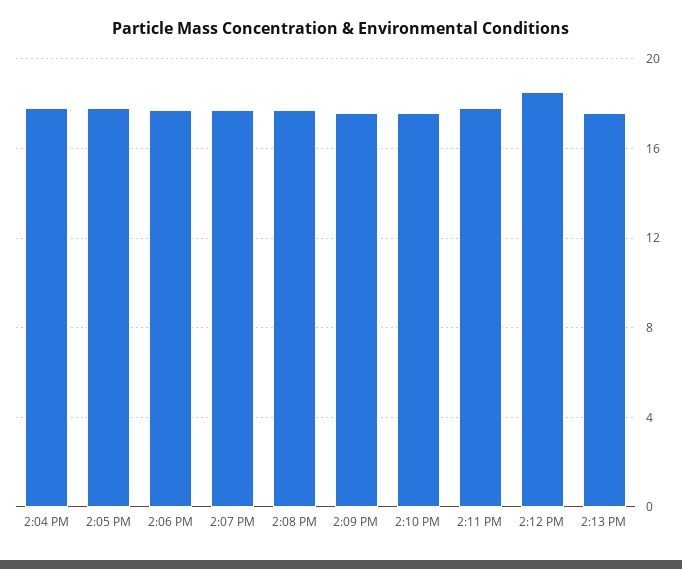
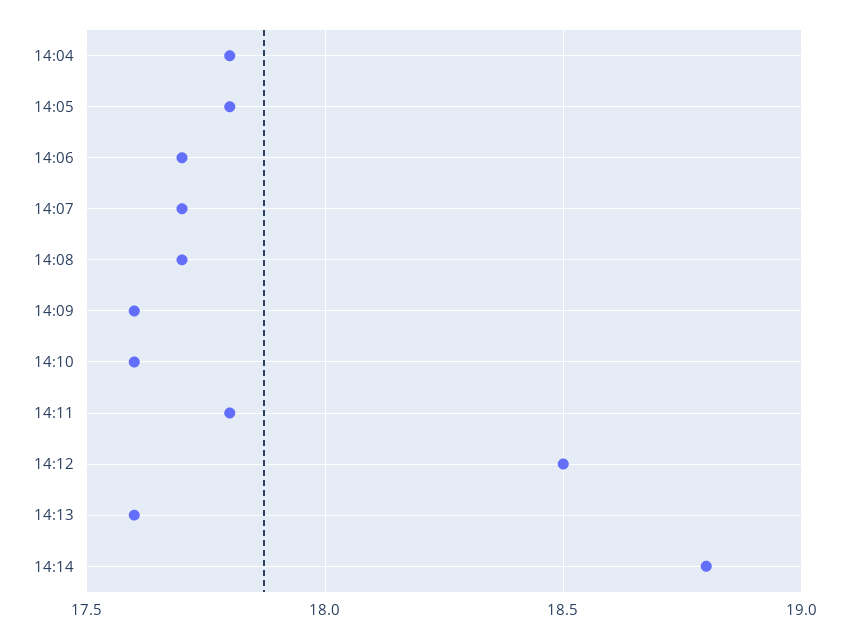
14:14: none -> 18.8

